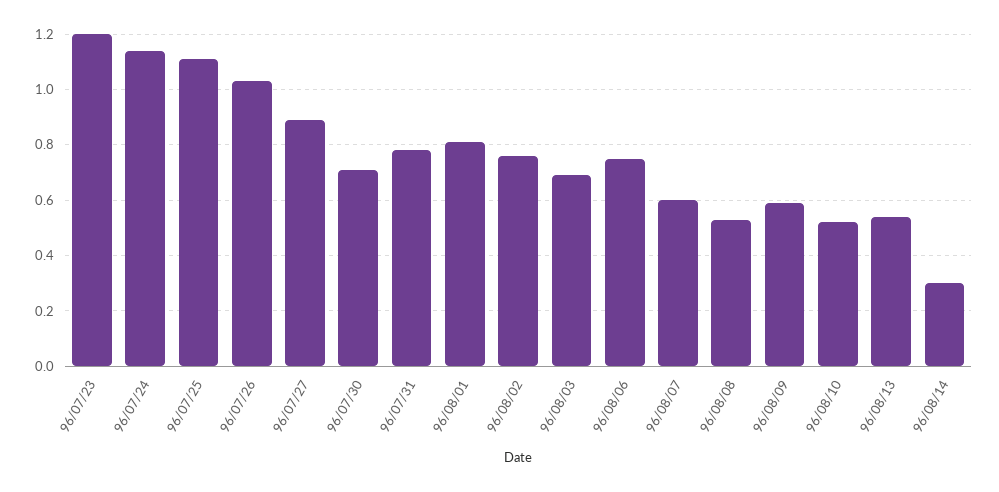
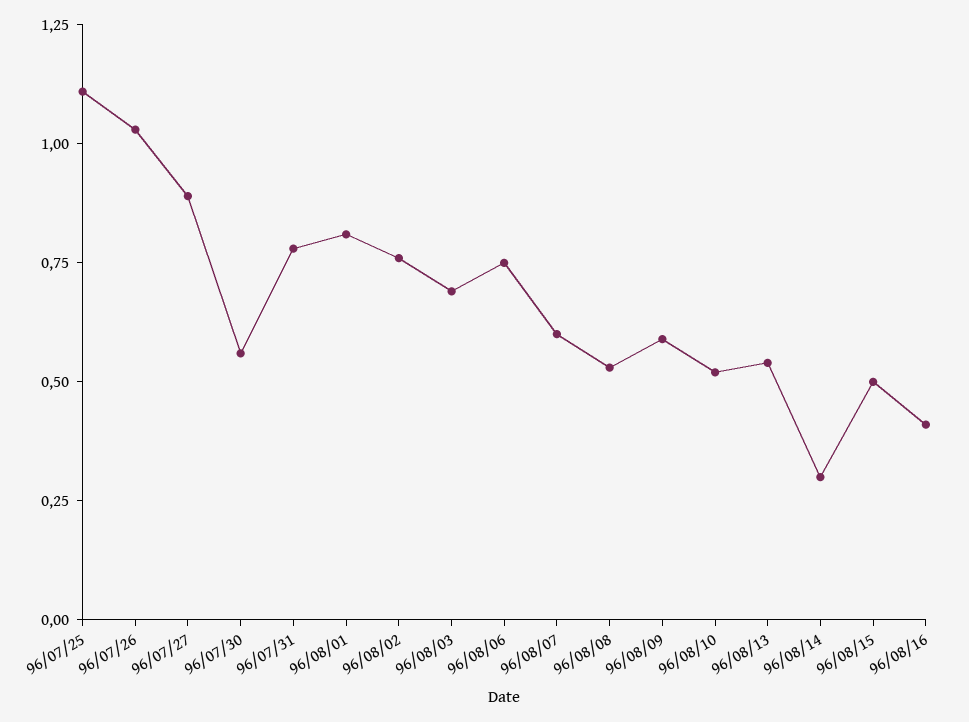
96/07/23: 1.2 -> none
96/07/24: 1.15 -> none
96/07/30: 0.7 -> 0.55
96/08/15: none -> 0.5
96/08/16: none -> 0.4

